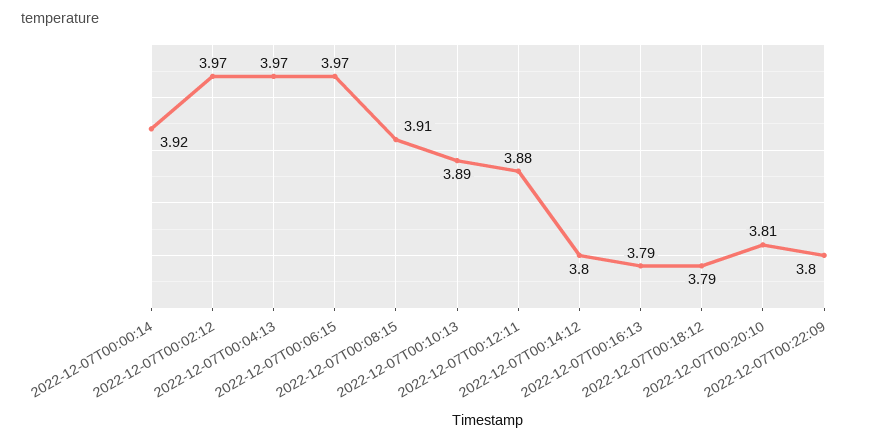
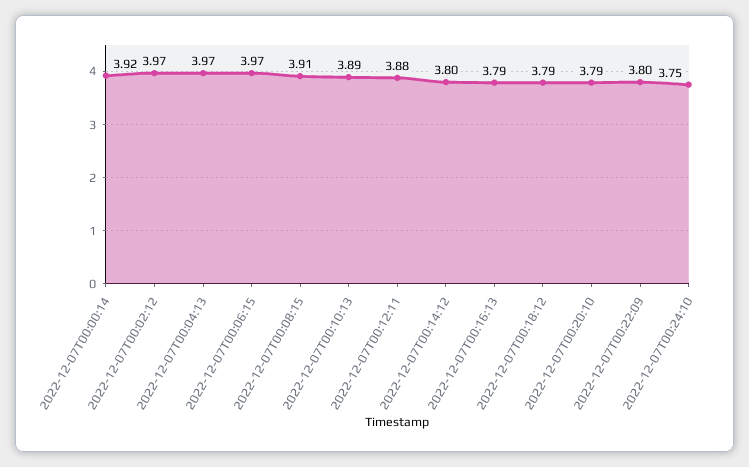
2022-12-07T00:20:10: 3.81 -> 3.79
2022-12-07T00:24:10: none -> 3.75

